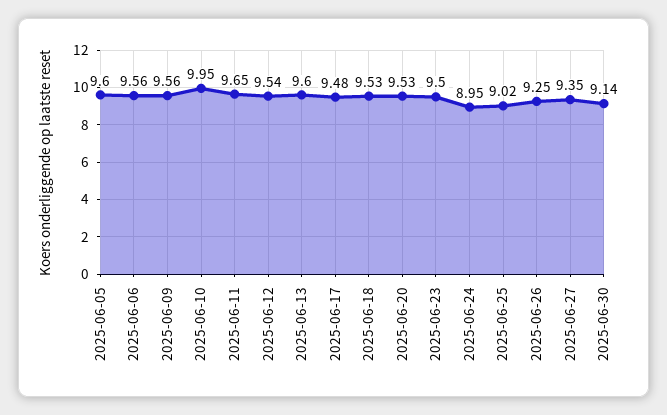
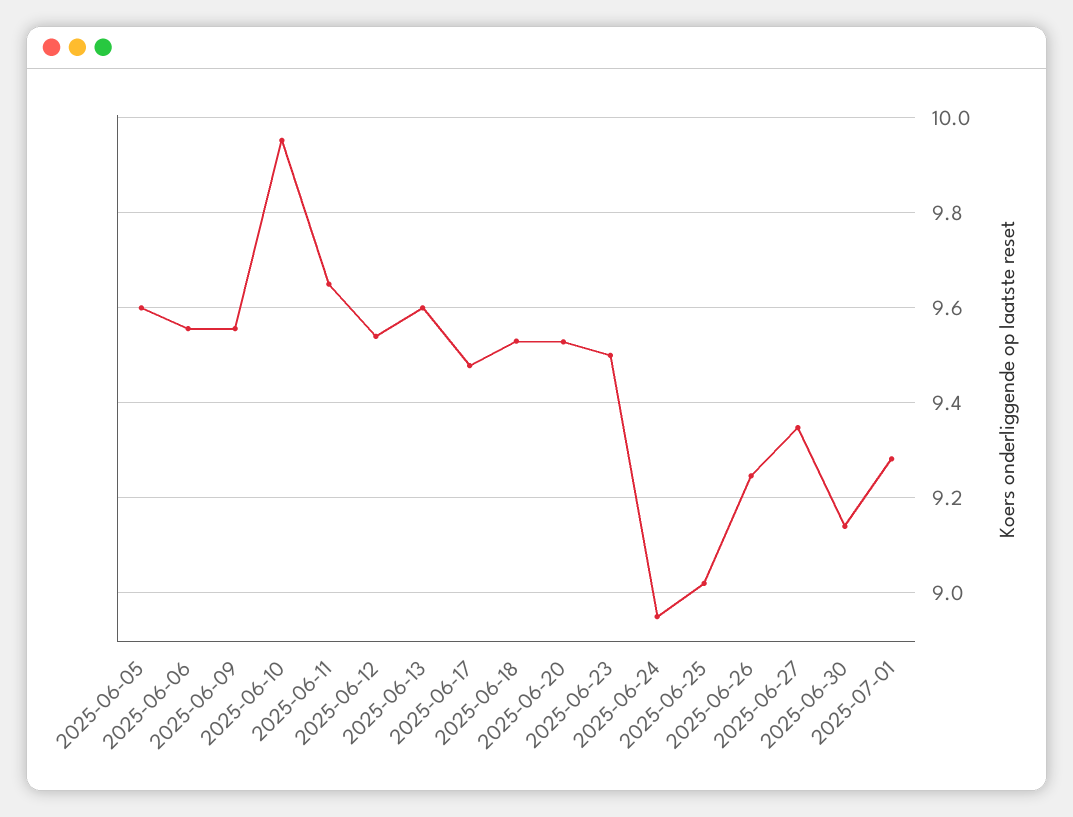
2025-07-01: none -> 9.28

